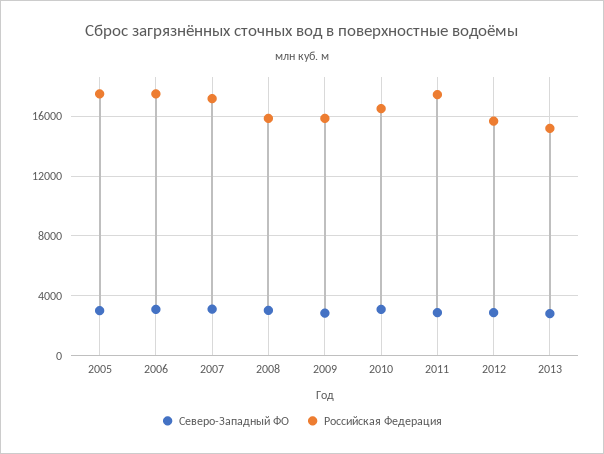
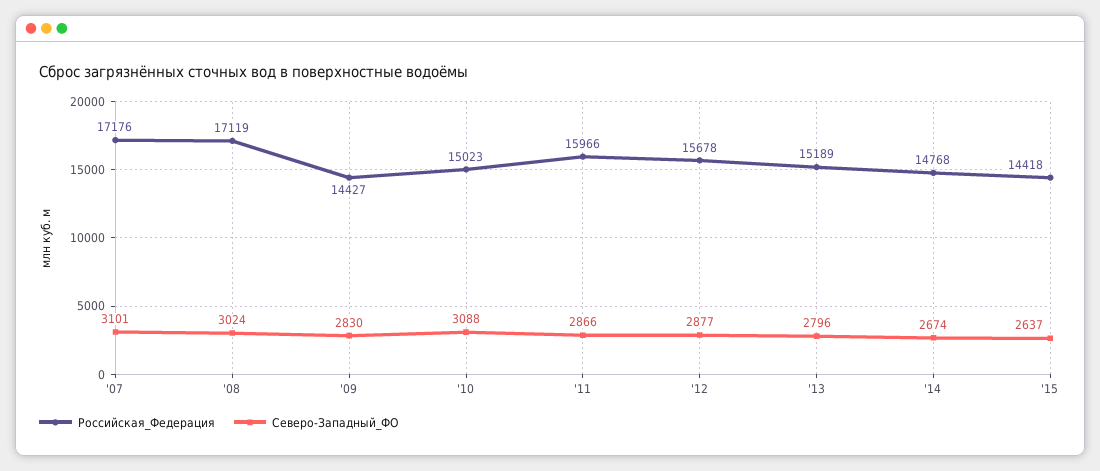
Северо-Западный ФО, 2005: 3000 -> none
Российская Федерация, 2005: 17500 -> none
Северо-Западный ФО, 2006: 3000 -> none
Российская Федерация, 2006: 17500 -> none
Российская Федерация, 2008: 16000 -> 17119
Российская Федерация, 2009: 16000 -> 14427
Российская Федерация, 2010: 16500 -> 15023
Российская Федерация, 2011: 17500 -> 15966
Российская Федерация, '14: none -> 14768
Северо-Западный ФО, '14: none -> 2674
Российская Федерация, '15: none -> 14418
Северо-Западный ФО, '15: none -> 2637

